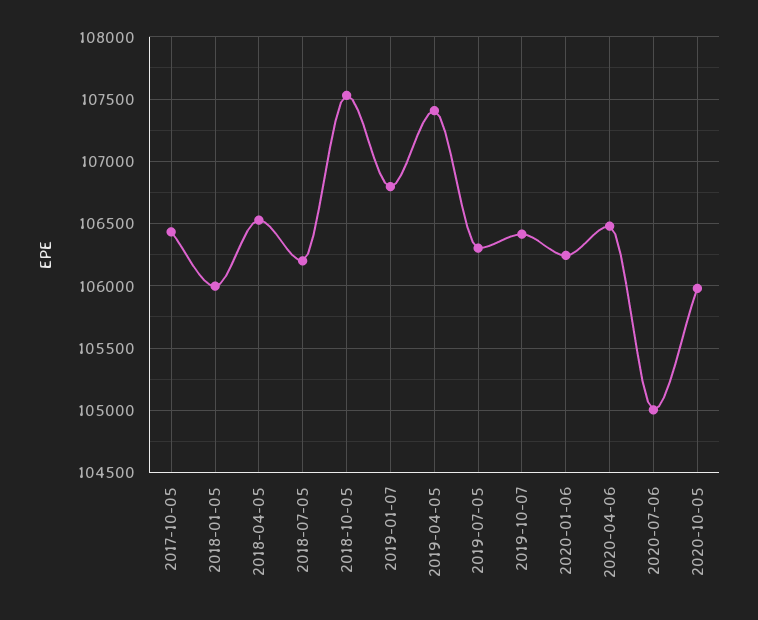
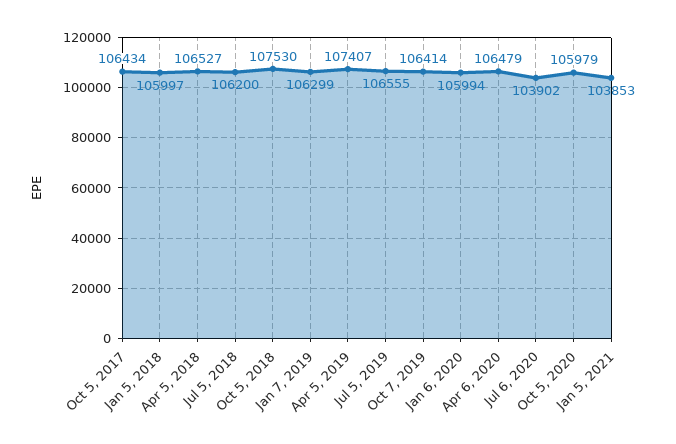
2019-01-07: 106800 -> 106299
2019-07-05: 106300 -> 106555
2020-01-06: 106250 -> 105994
2020-07-06: 105000 -> 103902
Jan 5, 2021: none -> 103853

